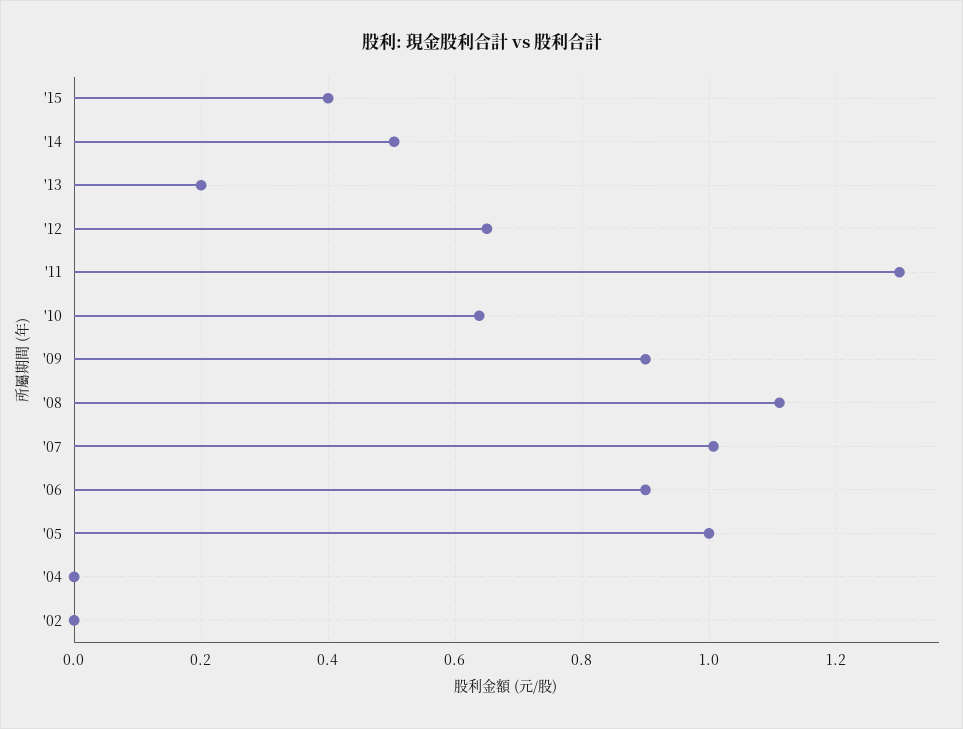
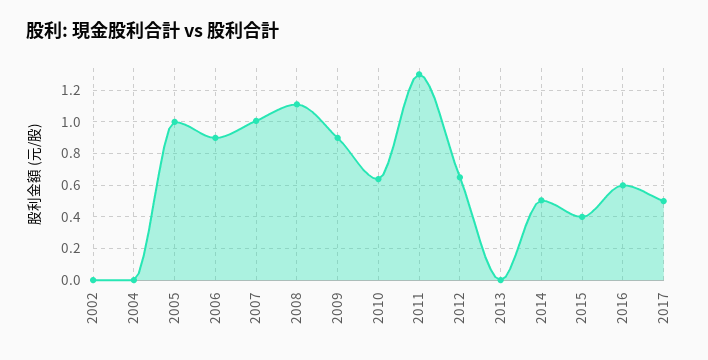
'13: 0.2 -> 0
2016: none -> 0.6
2017: none -> 0.5

